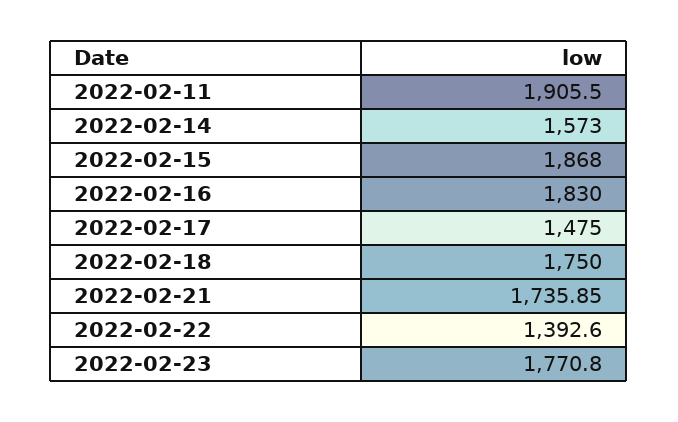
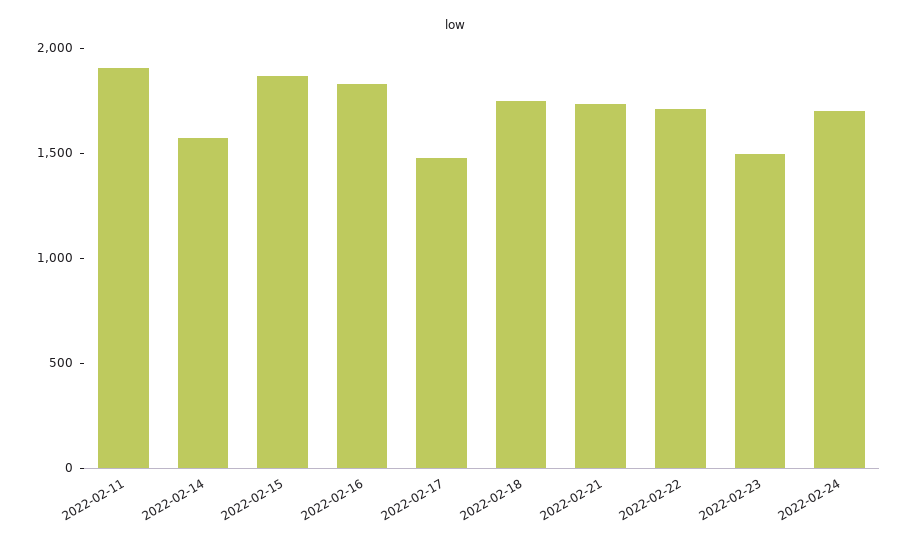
2022-02-22: 1392.6 -> 1700
2022-02-23: 1770.8 -> 1500
2022-02-24: none -> 1700

